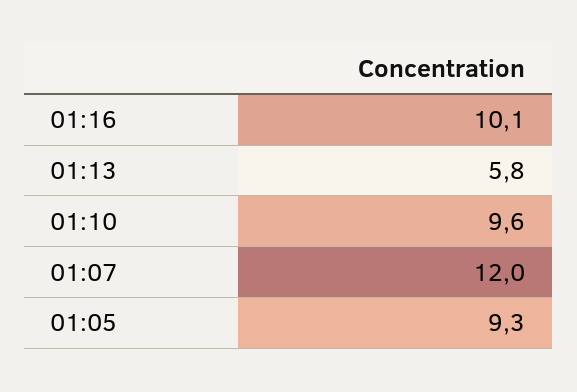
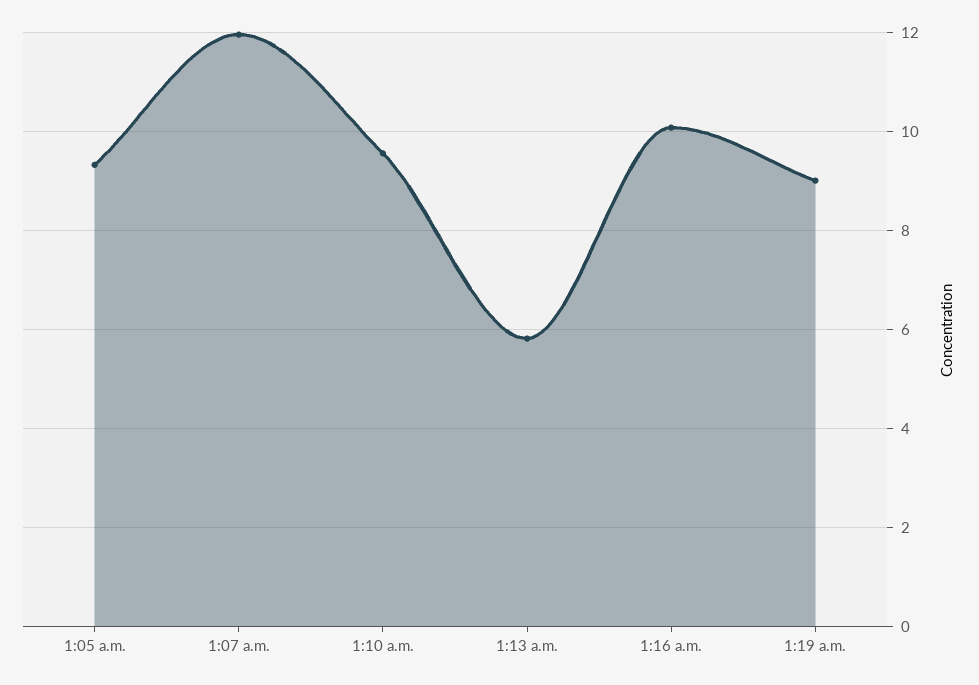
1:19 a.m.: none -> 9

